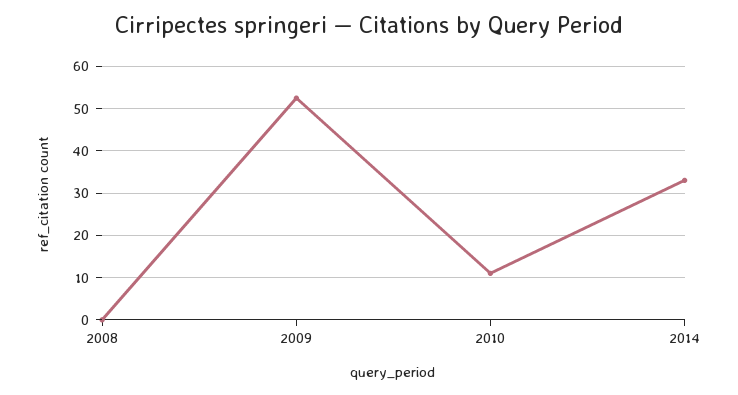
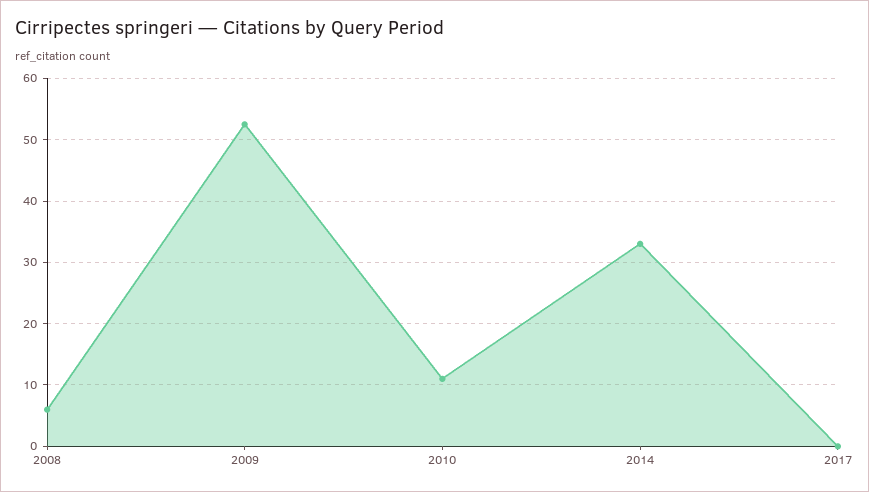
2008: 0 -> 6
2017: none -> 0

